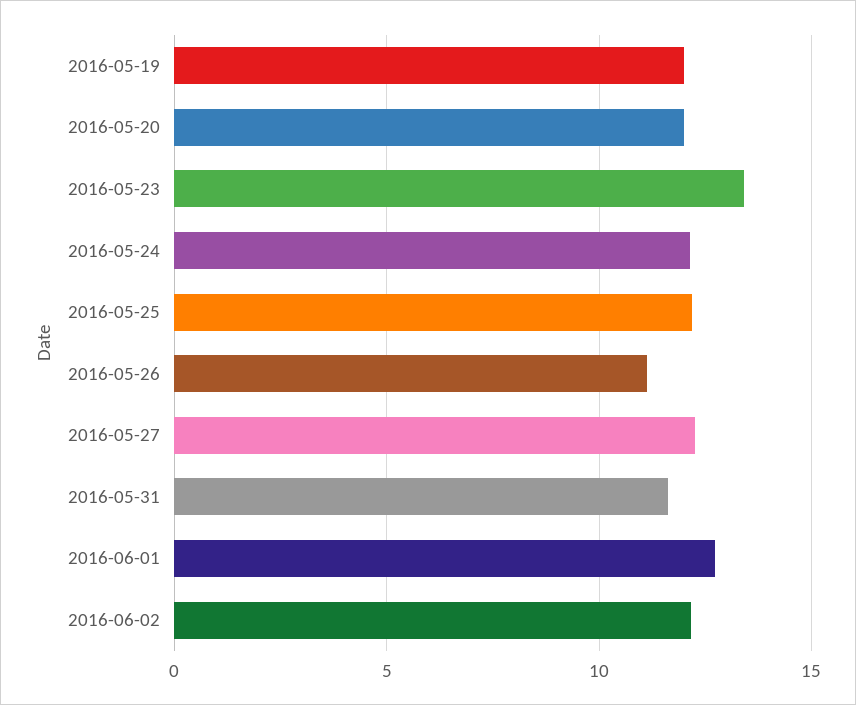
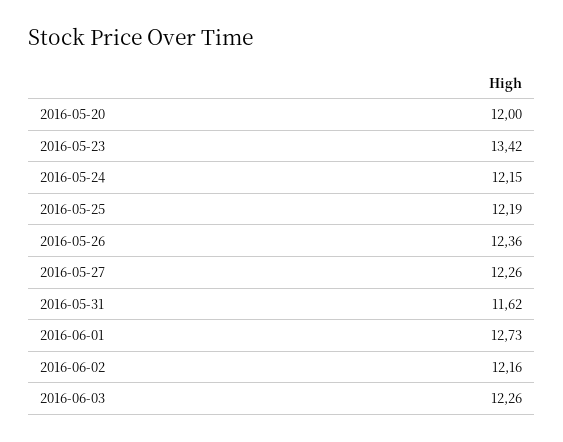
2016-05-19: 12 -> none
2016-05-26: 11 -> 12.36
2016-06-03: none -> 12.26

